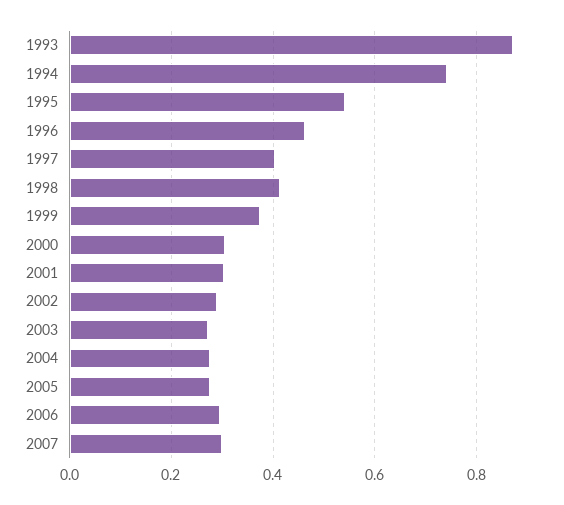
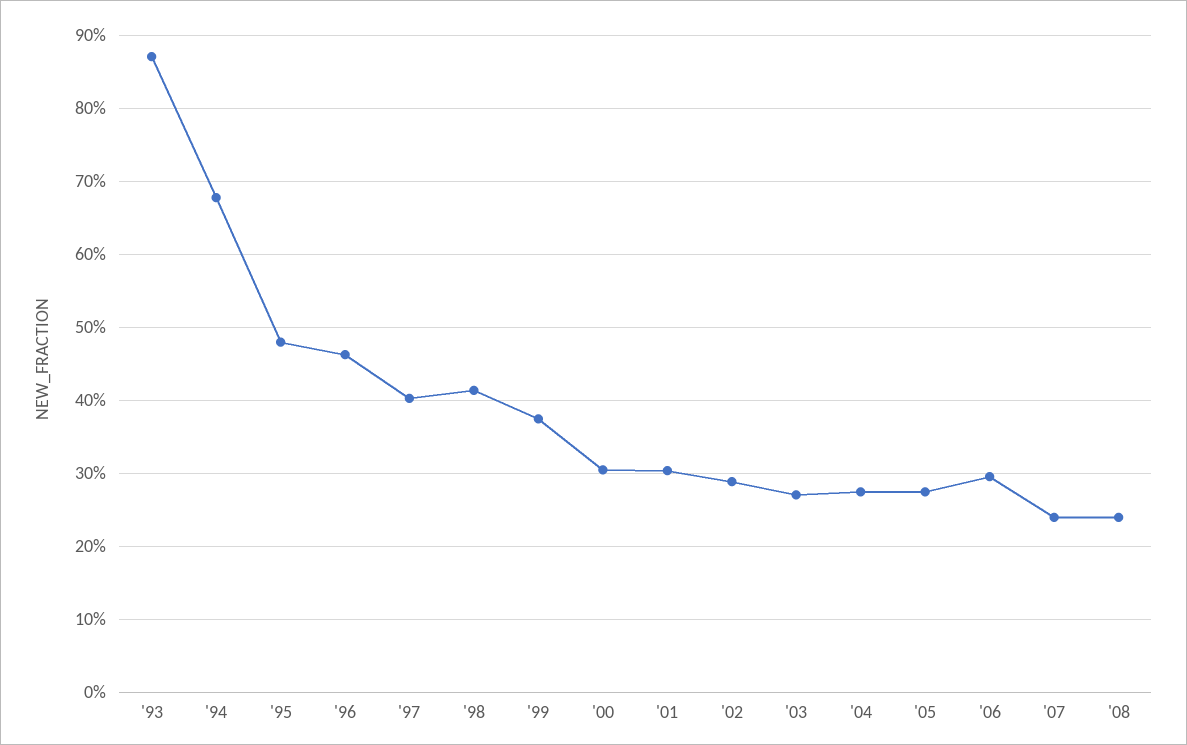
1994: 0.74 -> 0.68
1995: 0.54 -> 0.48
2007: 0.3 -> 0.24
'08: none -> 0.24

